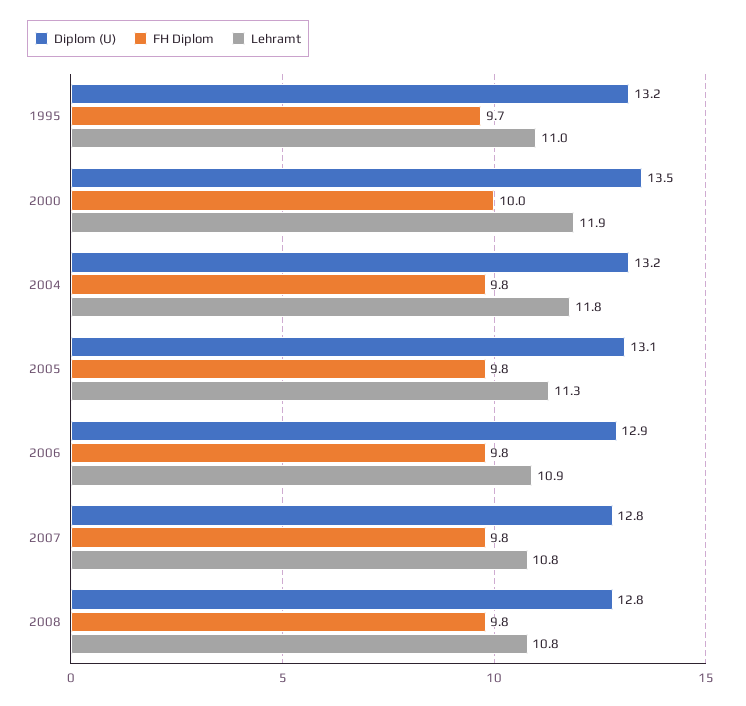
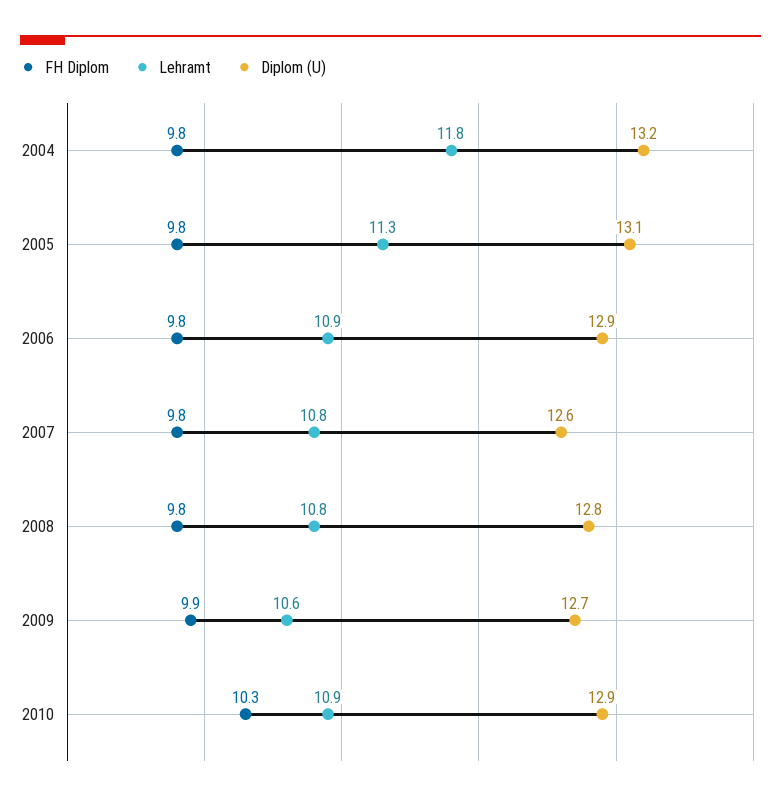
Diplom (U), 1995: 13.2 -> none
FH Diplom, 1995: 9.7 -> none
Lehramt, 1995: 11 -> none
Diplom (U), 2000: 13.5 -> none
FH Diplom, 2000: 10 -> none
Lehramt, 2000: 11.9 -> none
Diplom (U), 2007: 12.8 -> 12.6
FH Diplom, 2009: none -> 9.9
Lehramt, 2009: none -> 10.6
Diplom (U), 2009: none -> 12.7
FH Diplom, 2010: none -> 10.3
Lehramt, 2010: none -> 10.9
Diplom (U), 2010: none -> 12.9

